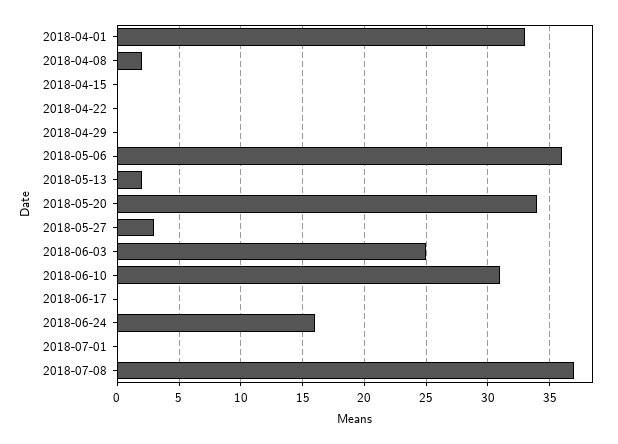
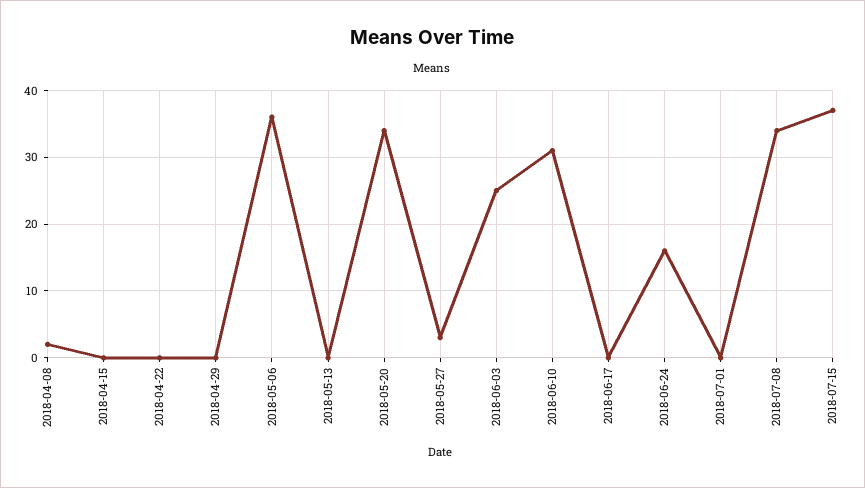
2018-04-01: 33 -> none
2018-05-13: 2 -> 0
2018-07-08: 37 -> 34
2018-07-15: none -> 37

